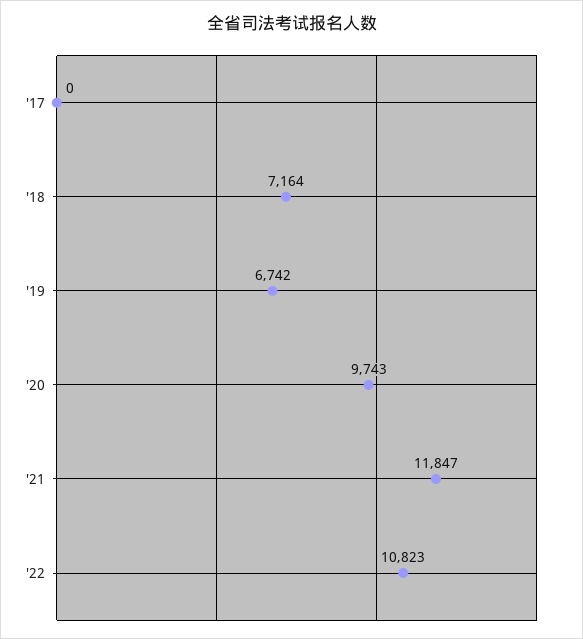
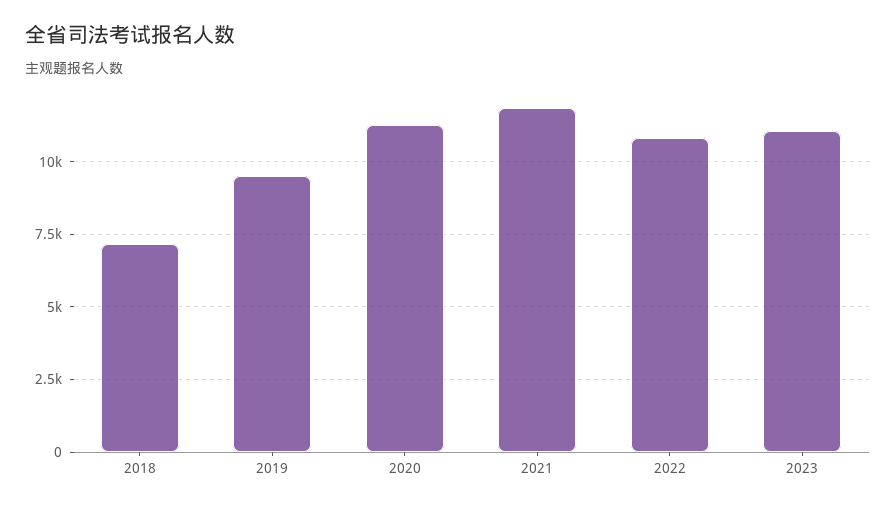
'17: 0 -> none
'19: 6742 -> 9500
'20: 9743 -> 11250
2023: none -> 11000

